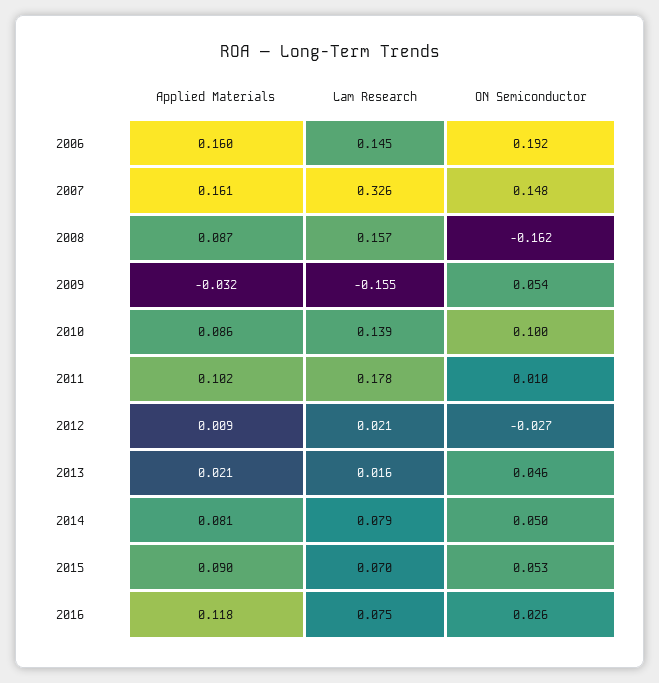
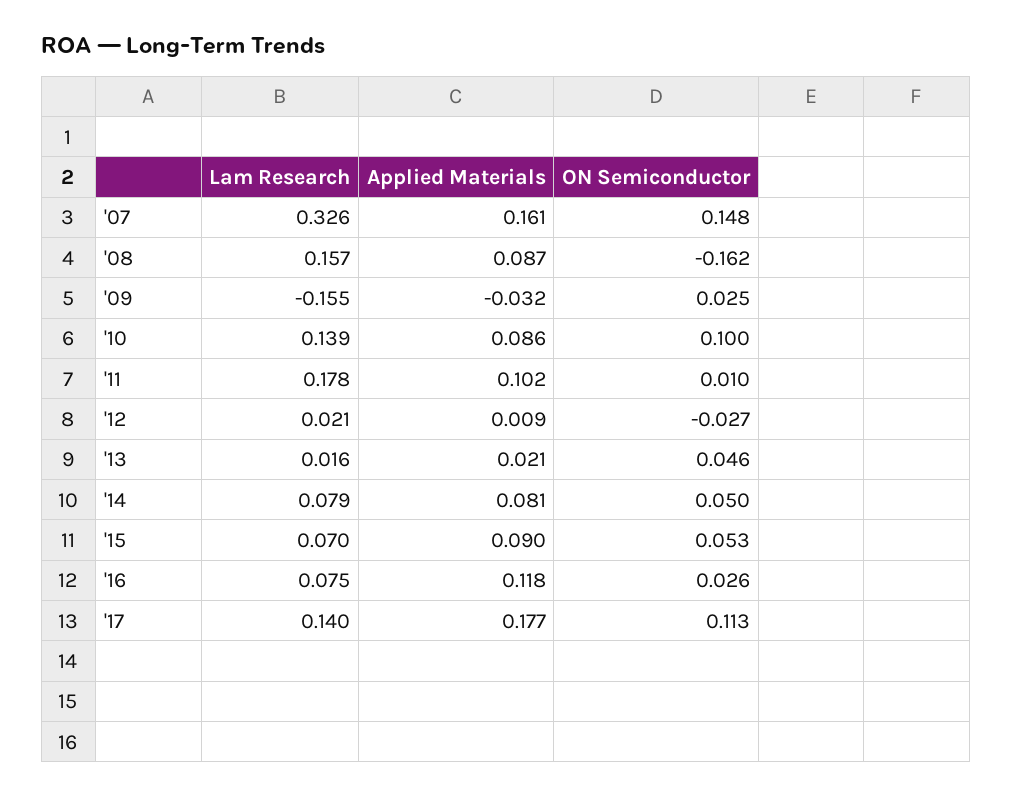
Applied Materials, 2006: 0.16 -> none
Lam Research, 2006: 0.145 -> none
ON Semiconductor, 2006: 0.192 -> none
ON Semiconductor, 2009: 0.054 -> 0.025
Lam Research, '17: none -> 0.14
Applied Materials, '17: none -> 0.177
ON Semiconductor, '17: none -> 0.113

